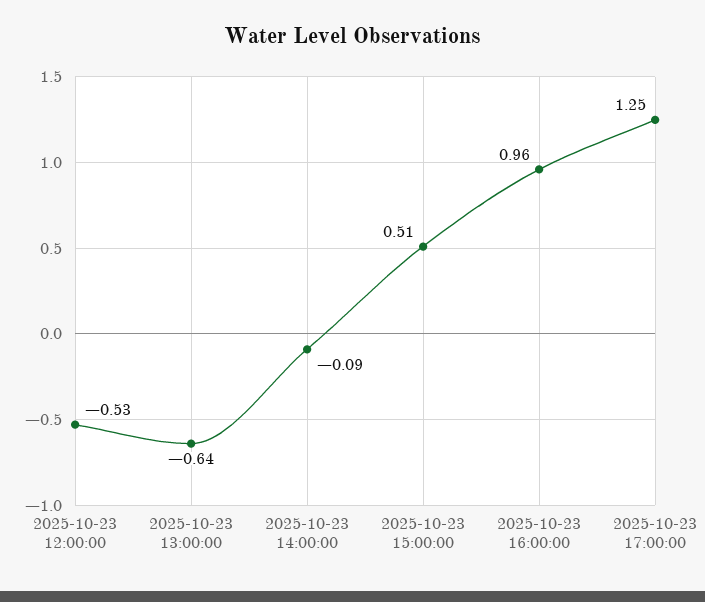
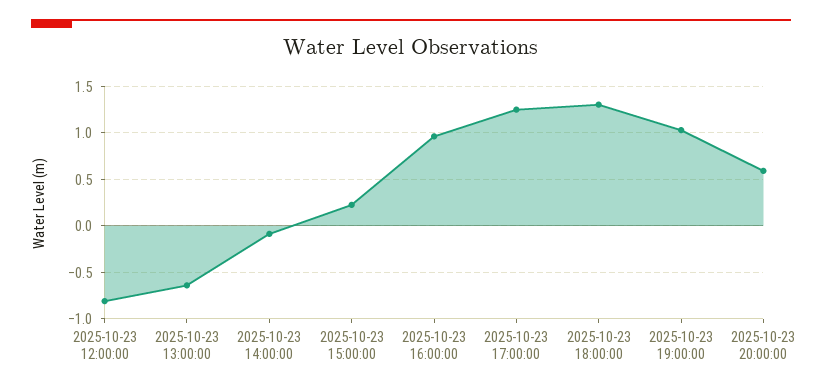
2025-10-23 12:00:00: -0.53 -> -0.8
2025-10-23 15:00:00: 0.51 -> 0.2
2025-10-23 18:00:00: none -> 1.3
2025-10-23 19:00:00: none -> 1
2025-10-23 20:00:00: none -> 0.6

